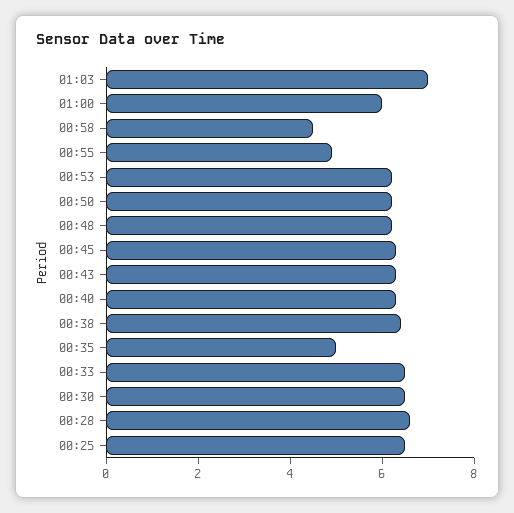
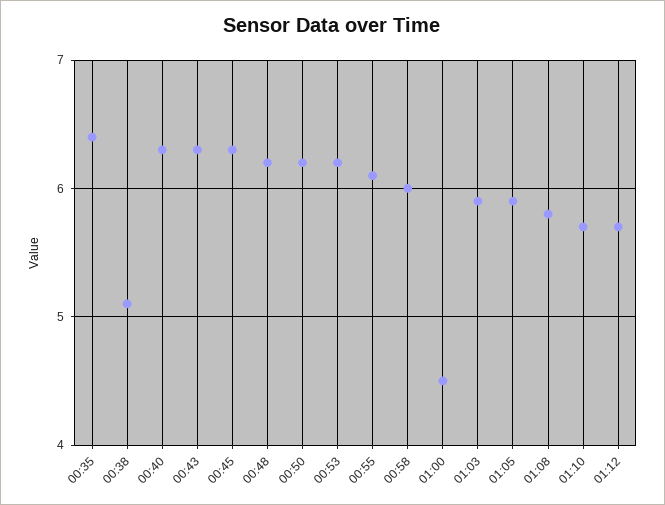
01:03: 7 -> 5.9
01:00: 6 -> 4.5
00:58: 4.5 -> 6
00:55: 5 -> 6.1
00:38: 6.5 -> 5.1
00:35: 5 -> 6.4
00:33: 6.5 -> none
00:30: 6.5 -> none
00:28: 6.5 -> none
00:25: 6.5 -> none
01:05: none -> 5.9
01:08: none -> 5.8
01:10: none -> 5.7
01:12: none -> 5.7

